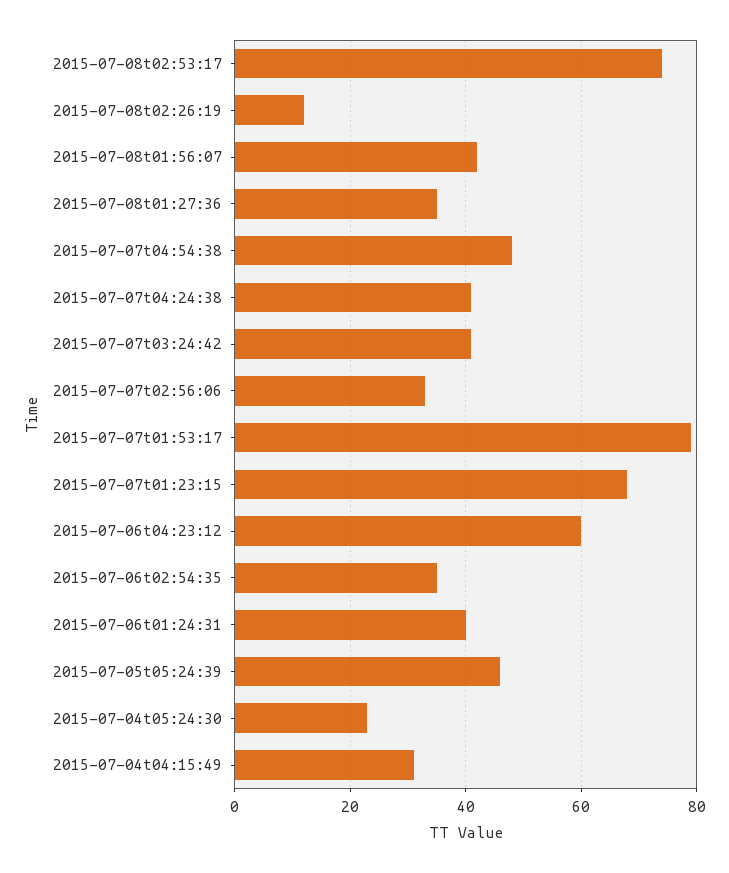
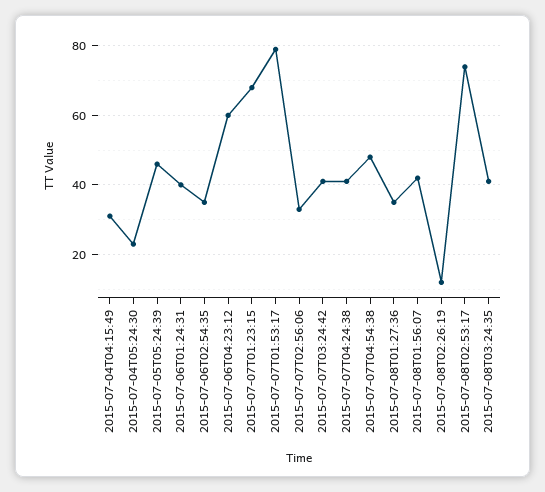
2015-07-08T03:24:35: none -> 40

